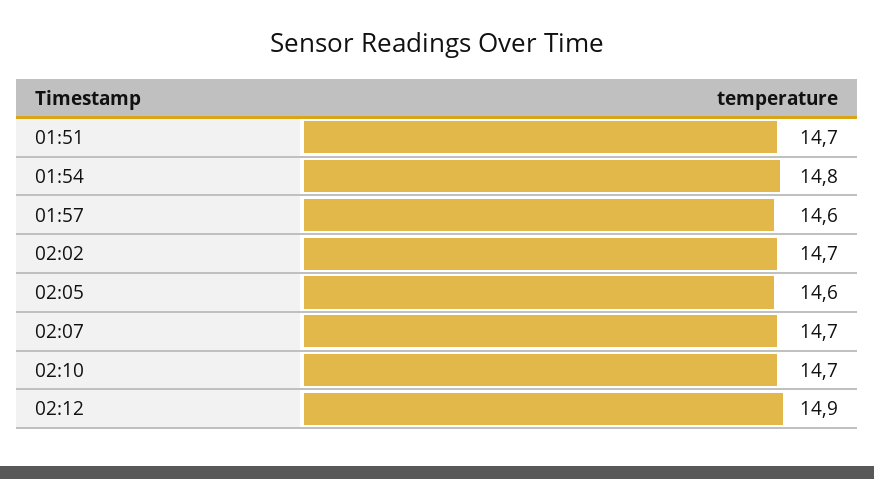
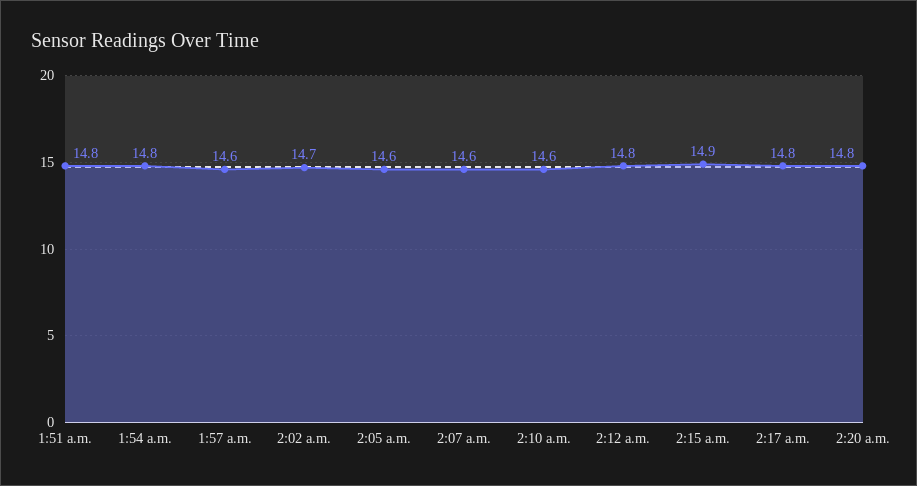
01:51: 14.7 -> 14.8
02:07: 14.7 -> 14.6
02:10: 14.7 -> 14.6
02:12: 14.9 -> 14.8
2:15 a.m.: none -> 14.9
2:17 a.m.: none -> 14.8
2:20 a.m.: none -> 14.8

